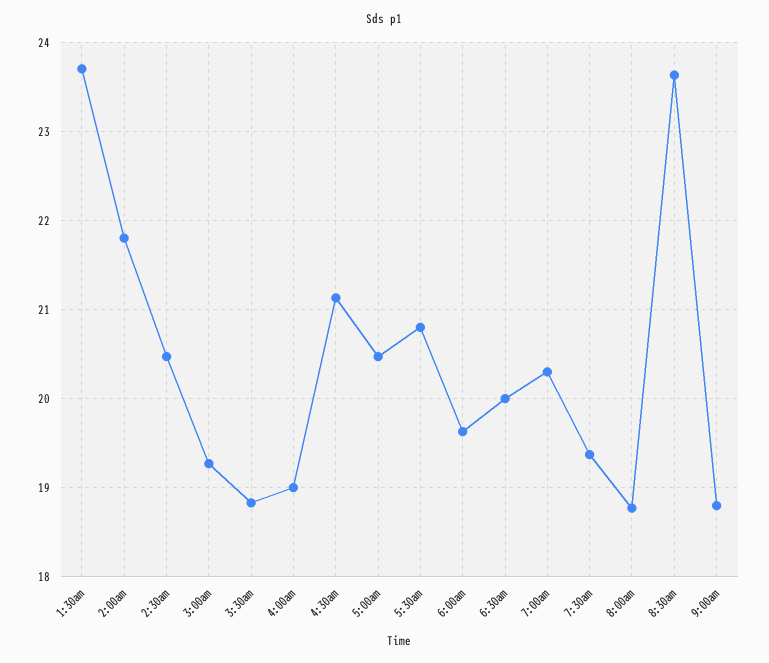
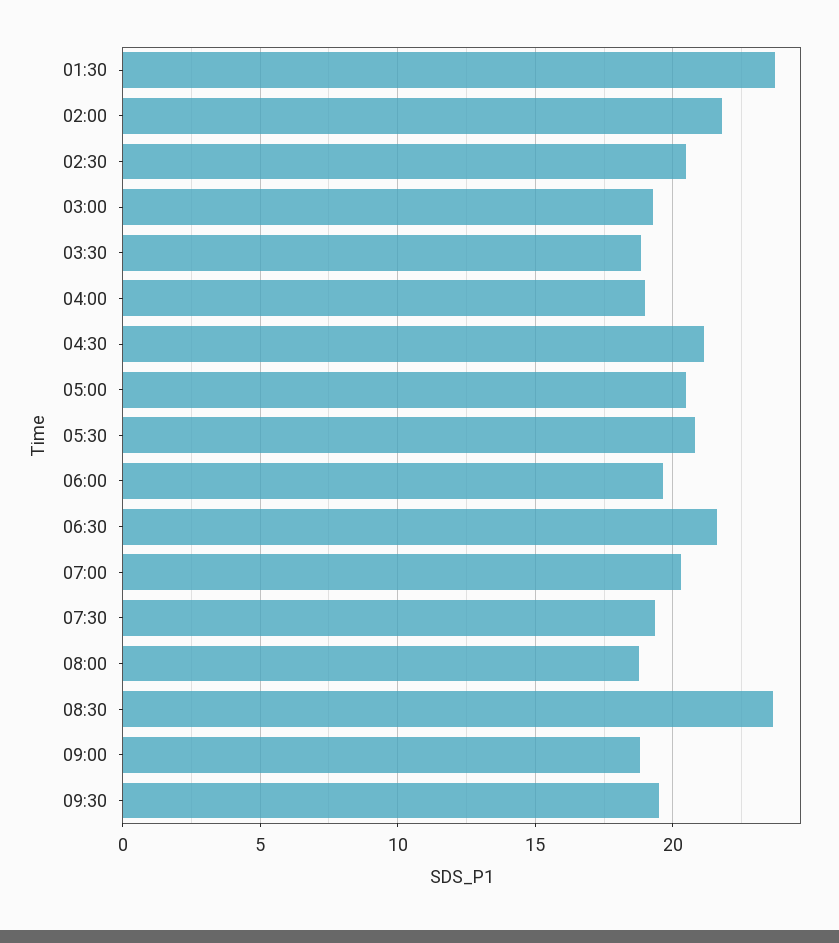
6:30am: 20 -> 21.5
09:30: none -> 19.5

